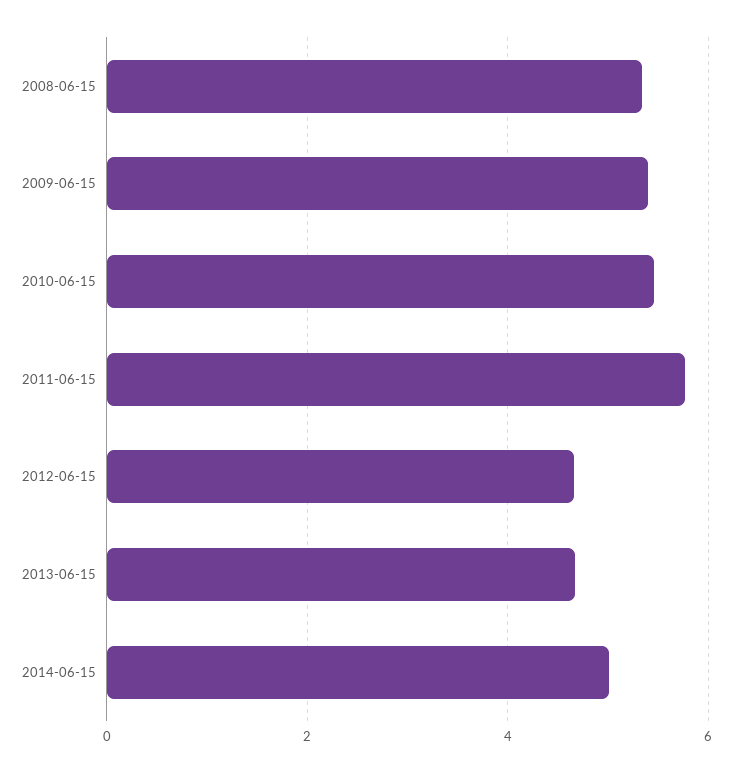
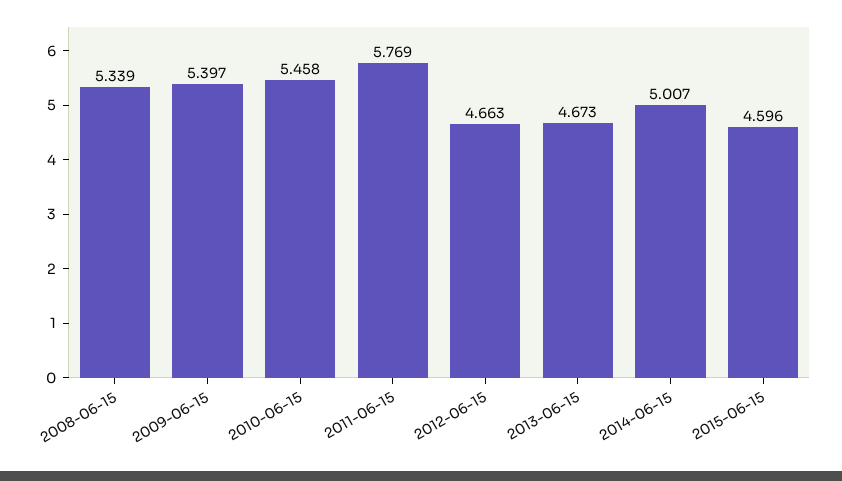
2015-06-15: none -> 4.596

